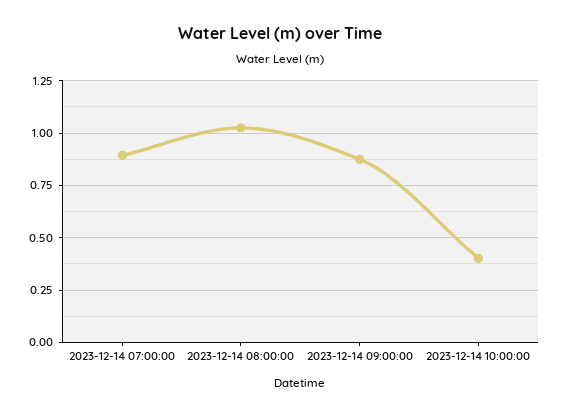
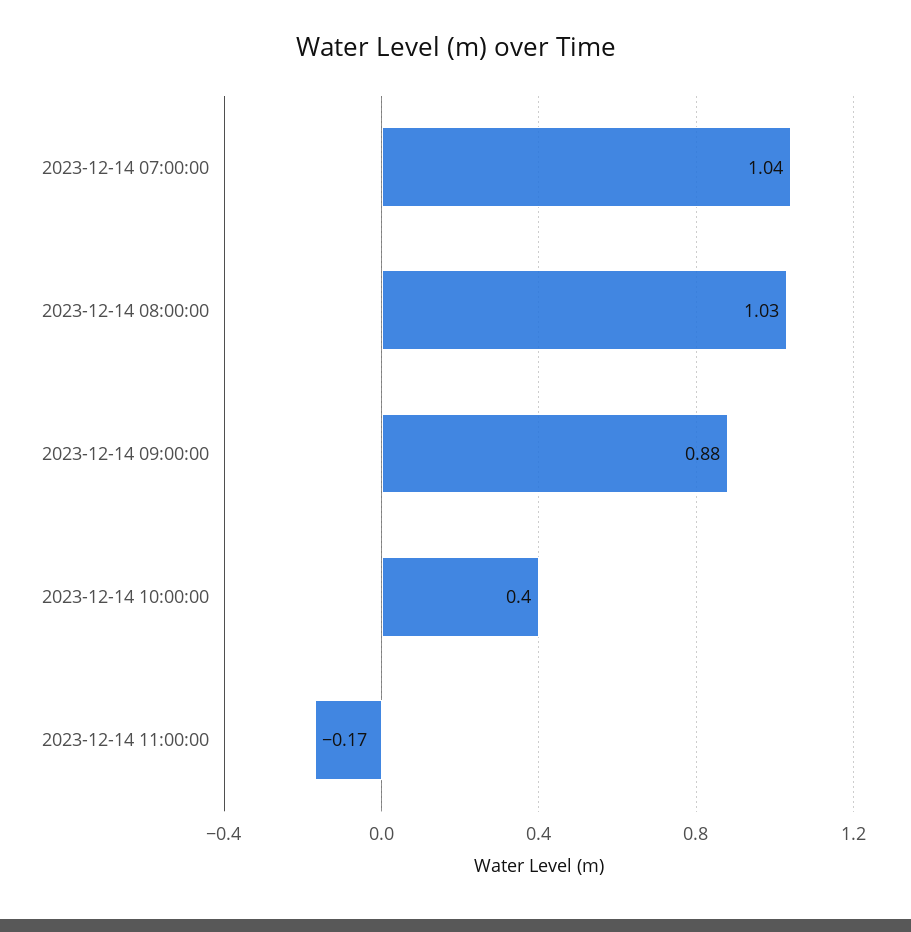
2023-12-14 07:00:00: 0.9 -> 1.04
2023-12-14 11:00:00: none -> -0.17

